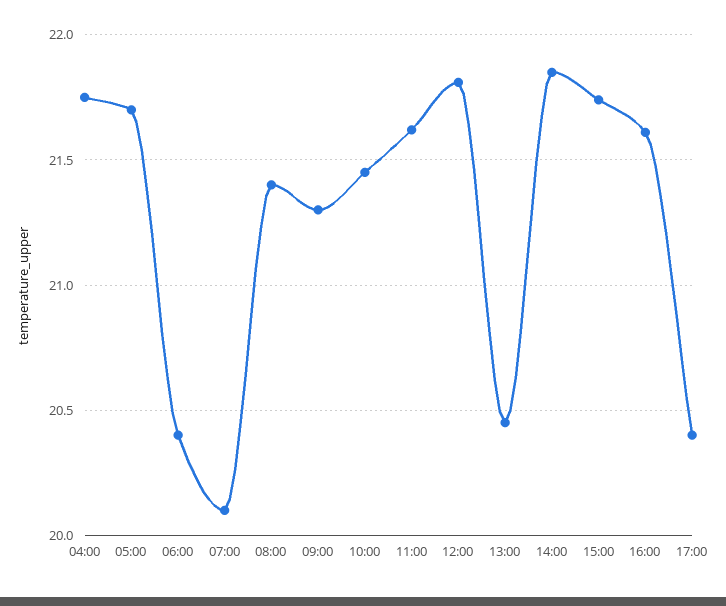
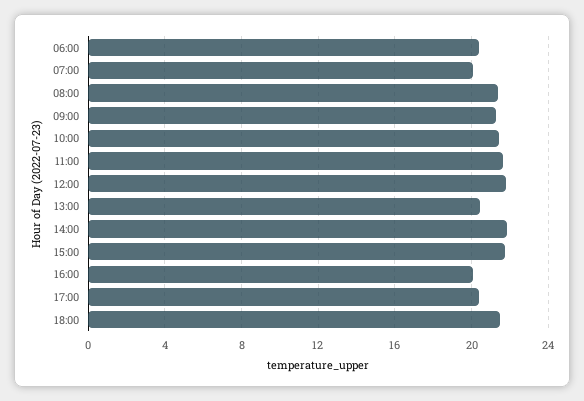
04:00: 21.75 -> none
05:00: 21.7 -> none
16:00: 21.6 -> 20
18:00: none -> 21.5

